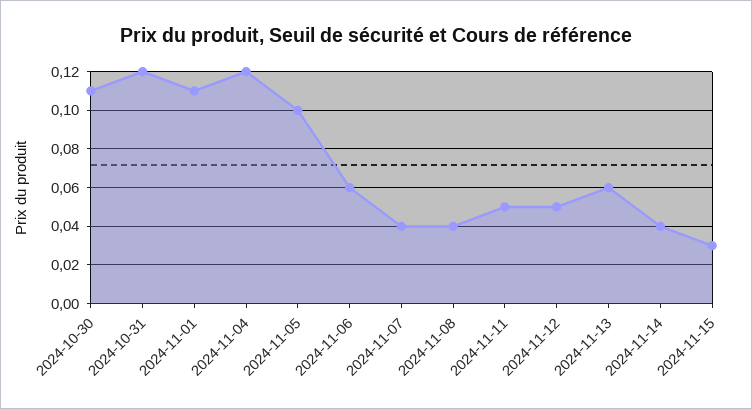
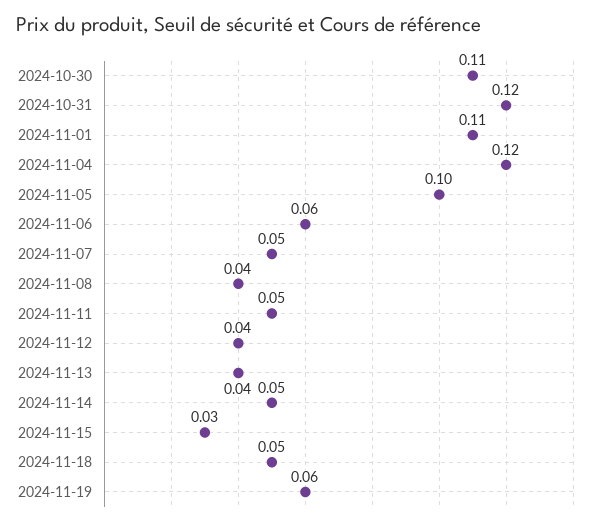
2024-11-07: 0.04 -> 0.05
2024-11-12: 0.05 -> 0.04
2024-11-13: 0.06 -> 0.04
2024-11-14: 0.04 -> 0.05
2024-11-18: none -> 0.05
2024-11-19: none -> 0.06

